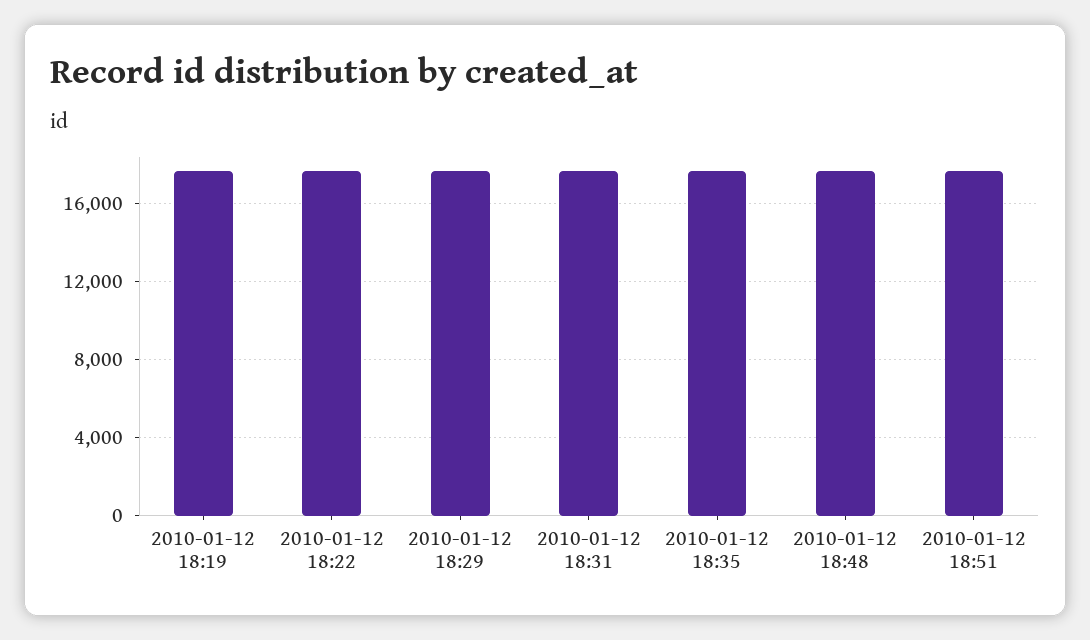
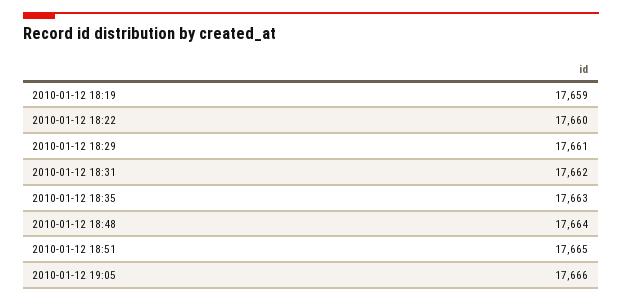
2010-01-12 19:05: none -> 17666

